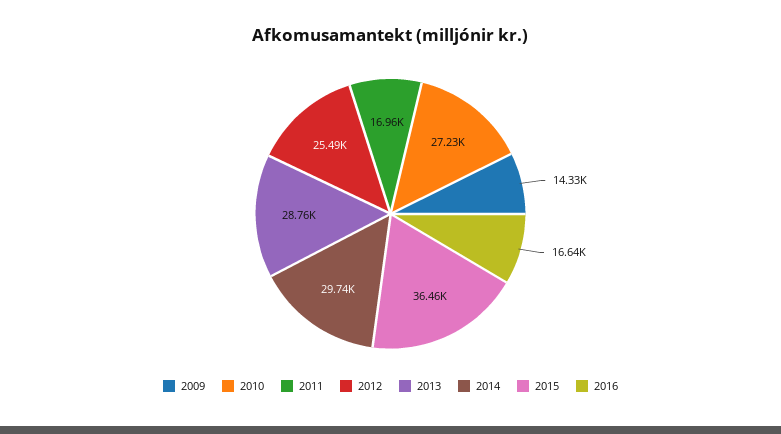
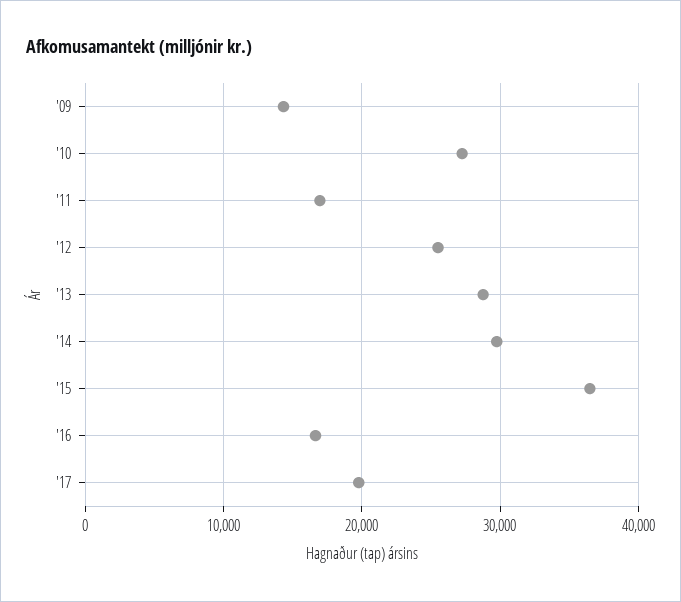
'17: none -> 20000

